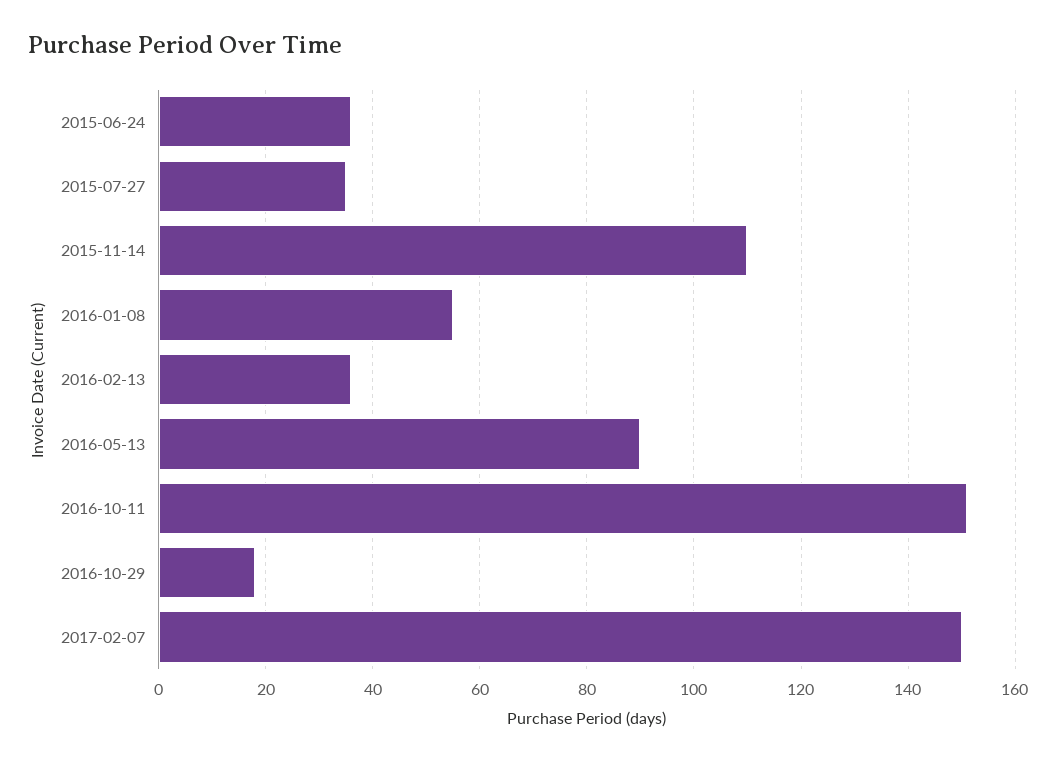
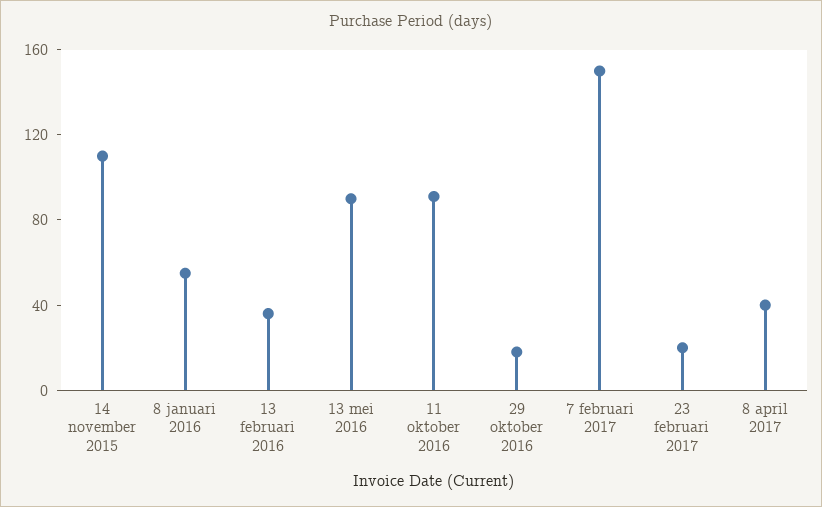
2015-06-24: 35 -> none
2015-07-27: 35 -> none
2016-10-11: 150 -> 90
23 februari 2017: none -> 20
8 april 2017: none -> 40

